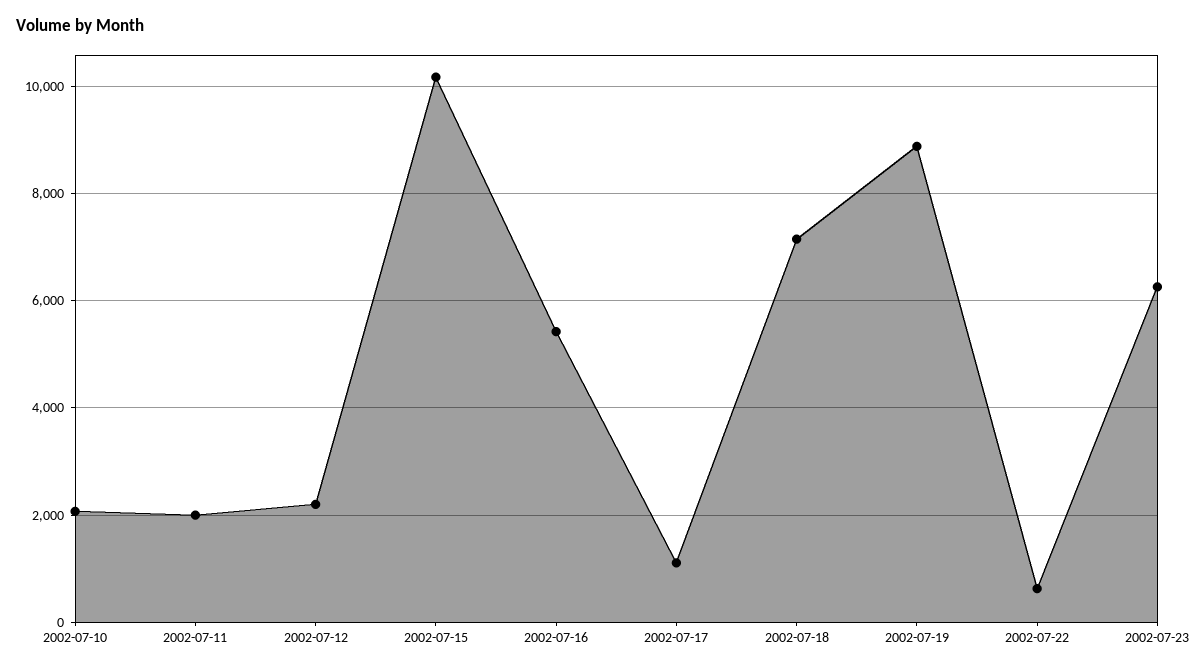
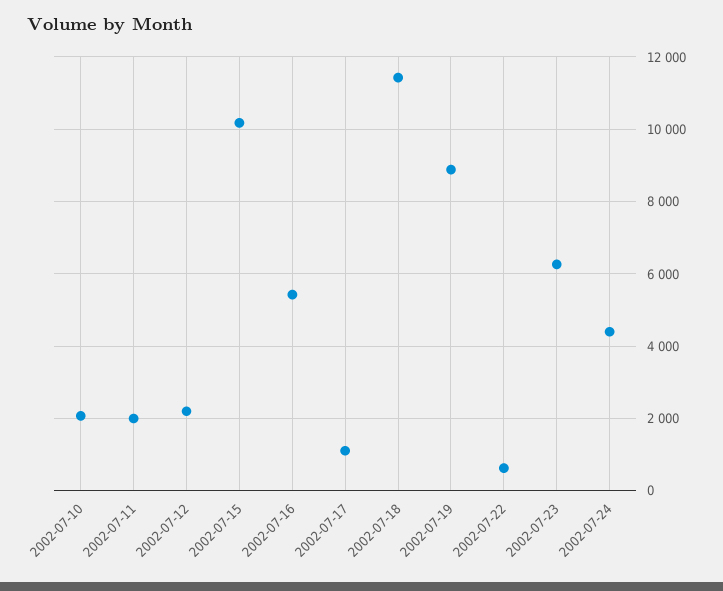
2002-07-18: 7200 -> 11400
2002-07-24: none -> 4400

